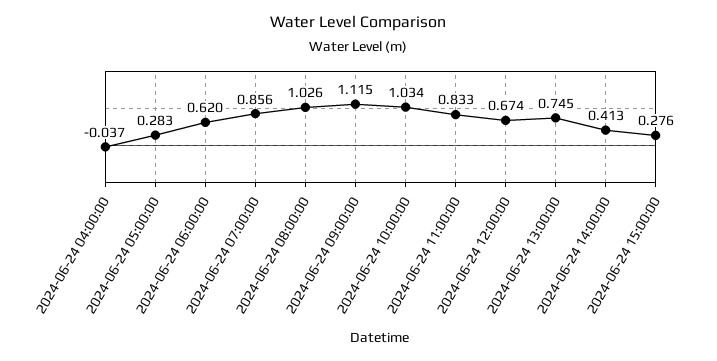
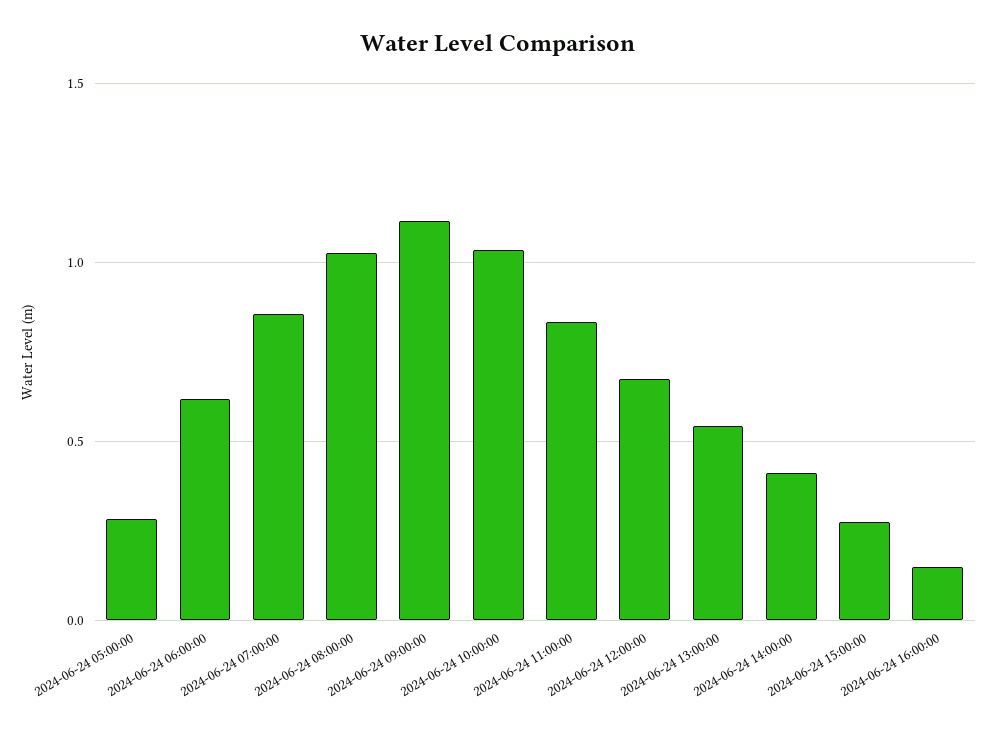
2024-06-24 04:00:00: -0.037 -> none
2024-06-24 13:00:00: 0.745 -> 0.55
2024-06-24 16:00:00: none -> 0.15

